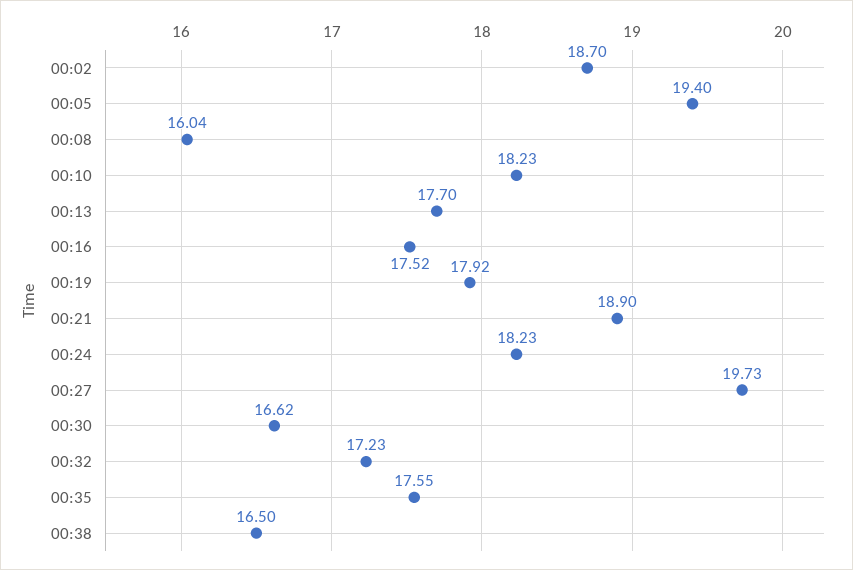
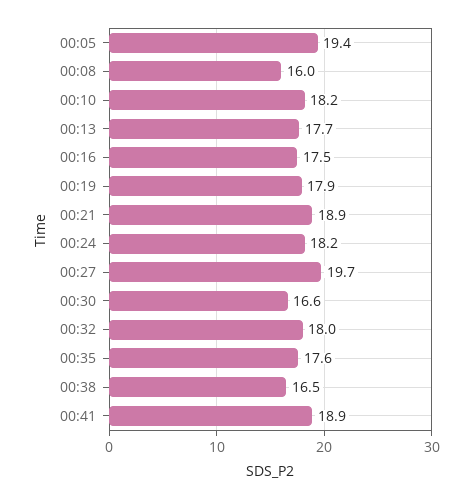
00:02: 18.7 -> none
00:32: 17.23 -> 18
00:41: none -> 18.9

